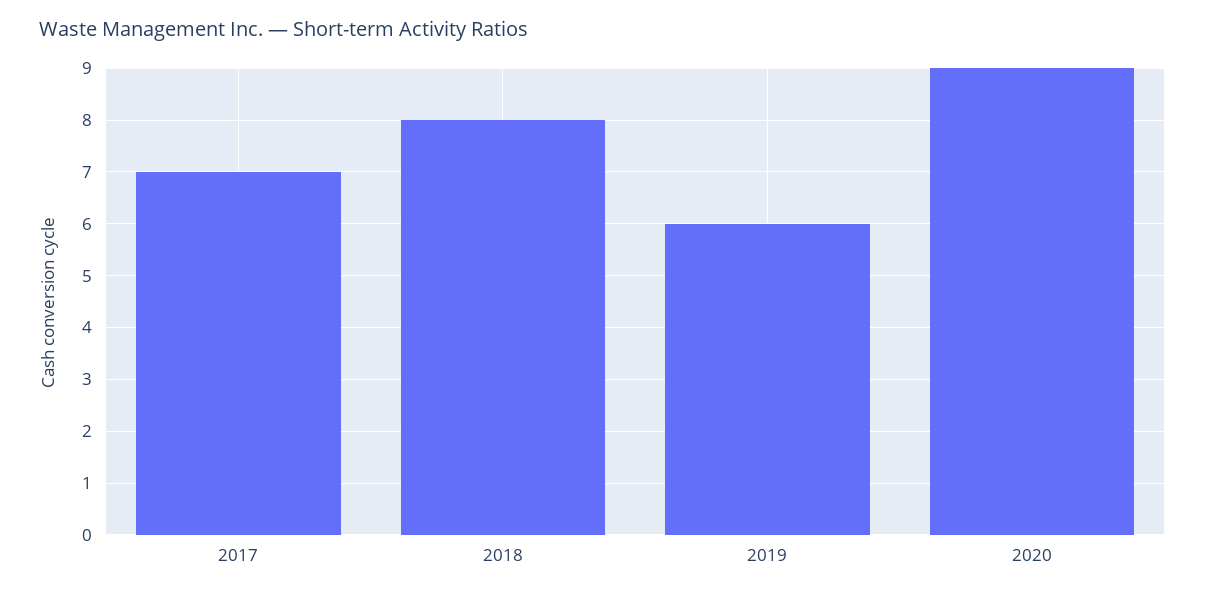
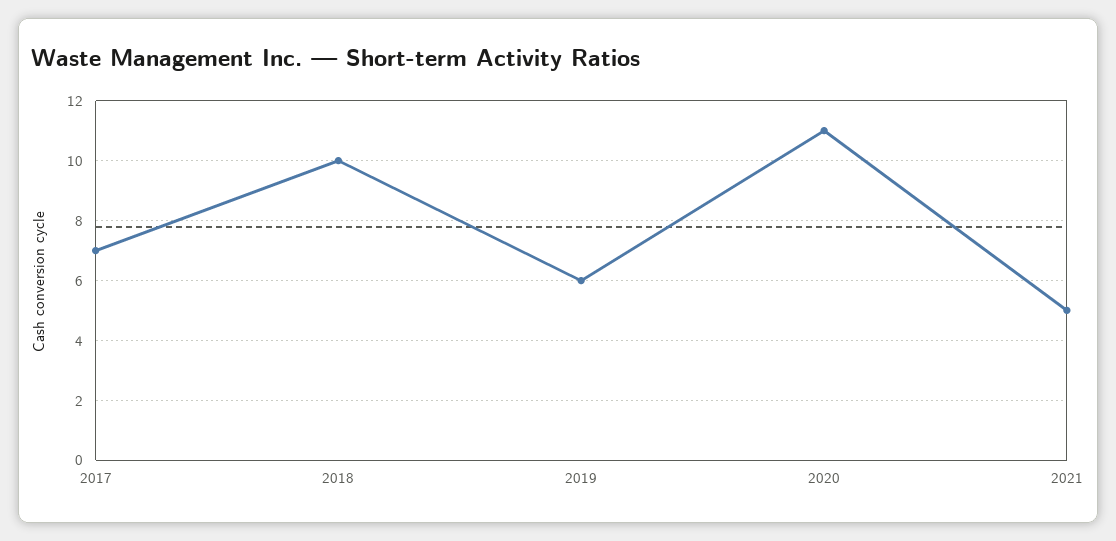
2018: 8 -> 10
2020: 9 -> 11
2021: none -> 5

